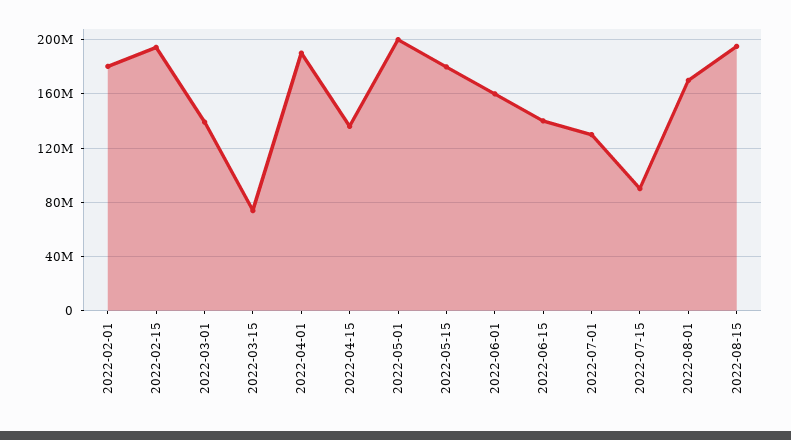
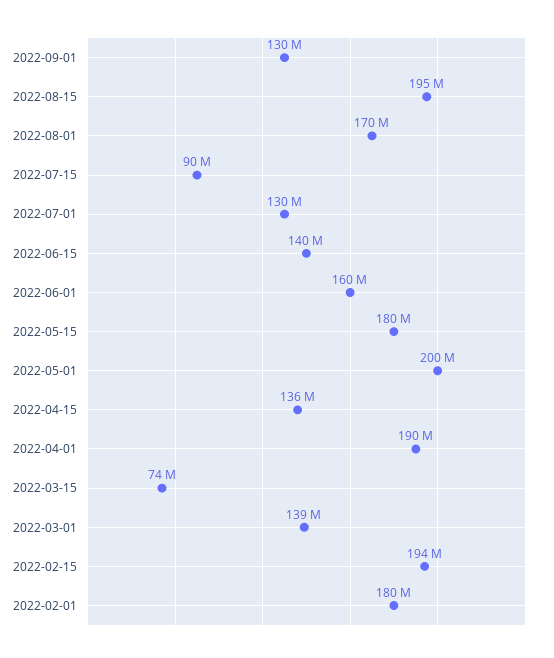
2022-09-01: none -> 130000000

